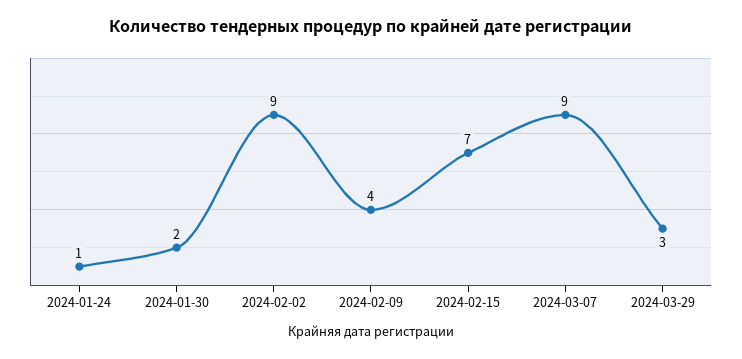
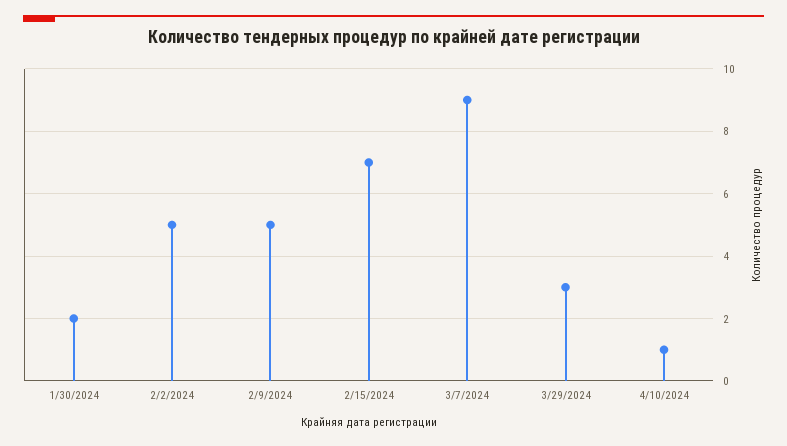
2024-01-24: 1 -> none
2024-02-02: 9 -> 5
2024-02-09: 4 -> 5
4/10/2024: none -> 1

